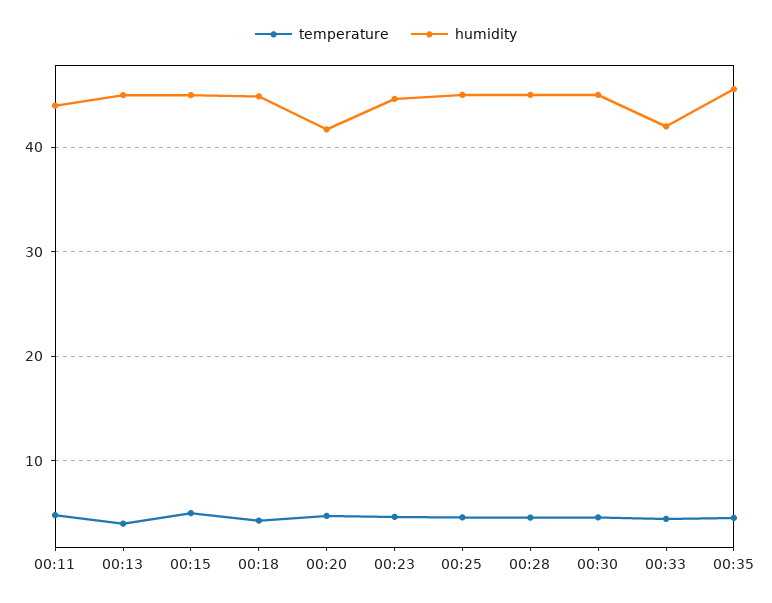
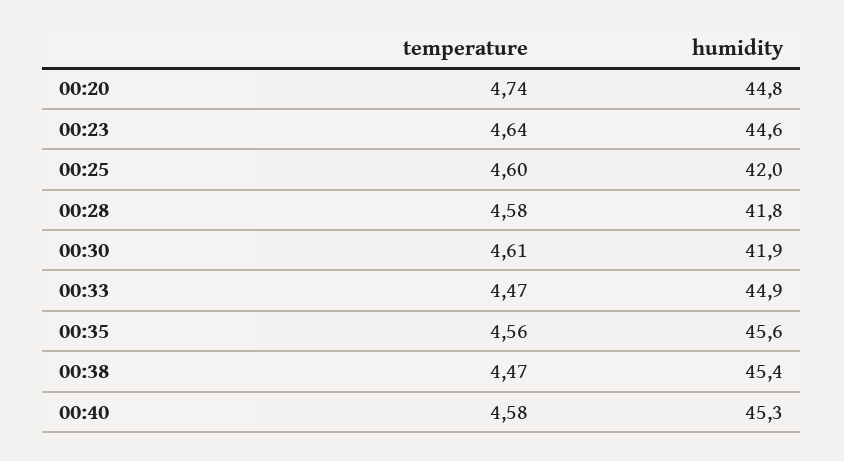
temperature, 00:11: 5 -> none
humidity, 00:11: 44 -> none
temperature, 00:13: 4 -> none
humidity, 00:13: 45 -> none
temperature, 00:15: 5 -> none
humidity, 00:15: 45 -> none
temperature, 00:18: 4 -> none
humidity, 00:18: 45 -> none
humidity, 00:20: 42 -> 44.8
humidity, 00:25: 45 -> 42
humidity, 00:28: 45 -> 41.8
humidity, 00:30: 45 -> 41.9
humidity, 00:33: 42 -> 44.9
temperature, 00:38: none -> 4.47
humidity, 00:38: none -> 45.4
temperature, 00:40: none -> 4.58
humidity, 00:40: none -> 45.3

